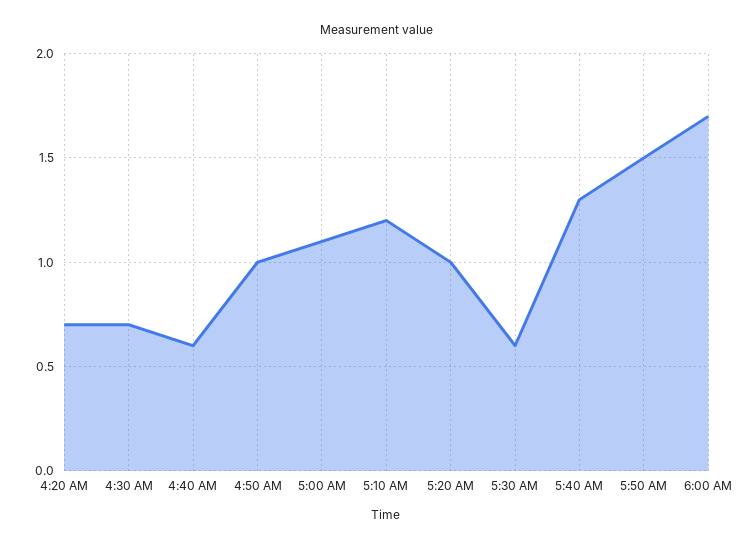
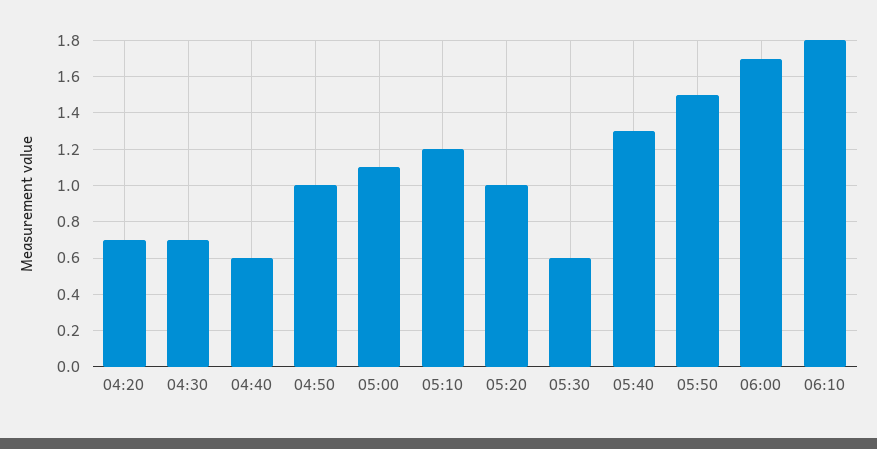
06:10: none -> 1.8

